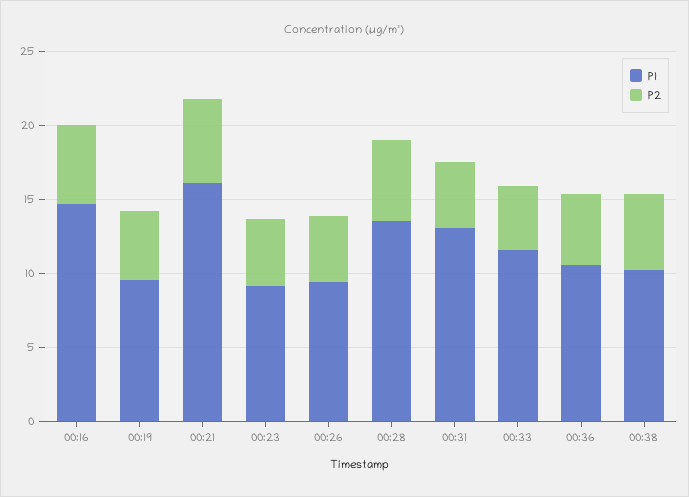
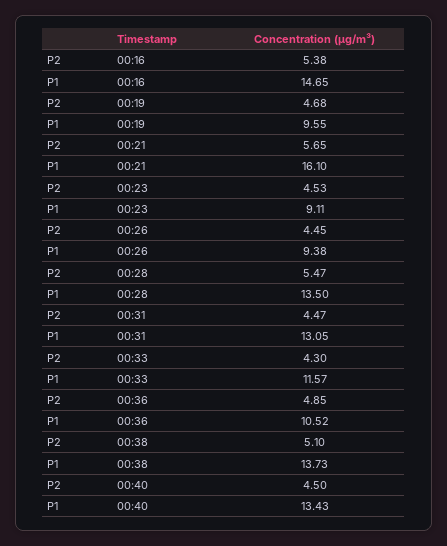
P1, 00:38: 10 -> 13.73
P2, 00:40: none -> 4.5
P1, 00:40: none -> 13.43

